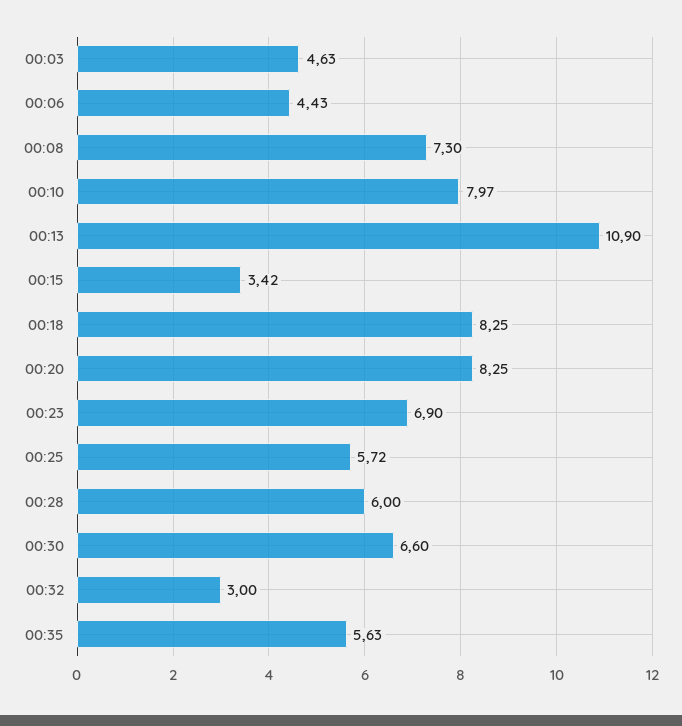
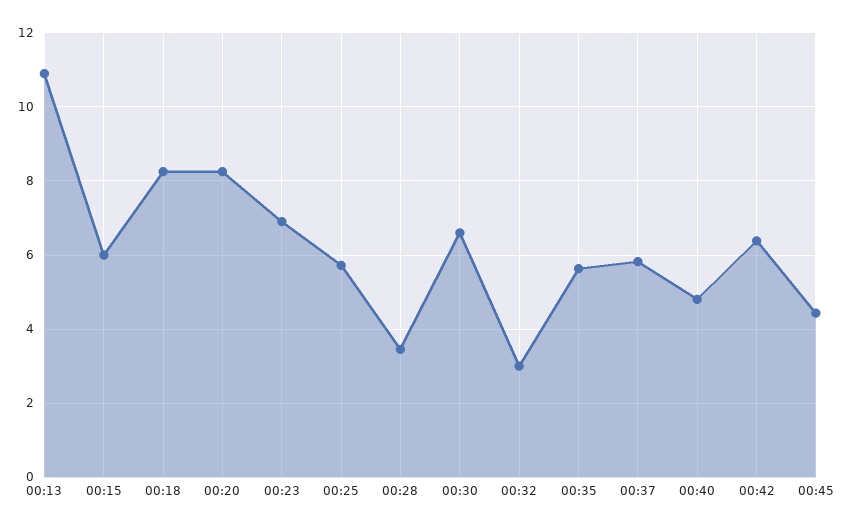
00:03: 4.63 -> none
00:06: 4.43 -> none
00:08: 7.3 -> none
00:10: 7.97 -> none
00:15: 3.42 -> 6
00:28: 6 -> 3.4
00:37: none -> 5.8
00:40: none -> 4.8
00:42: none -> 6.4
00:45: none -> 4.4

